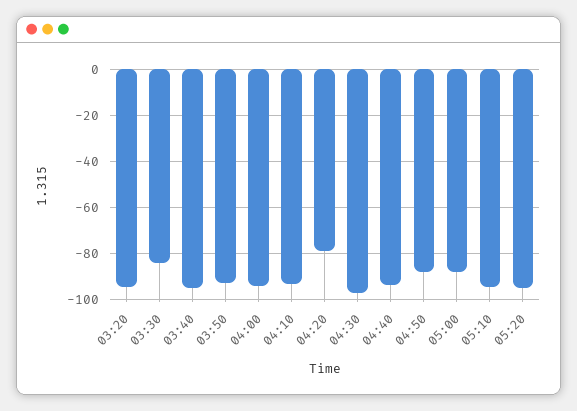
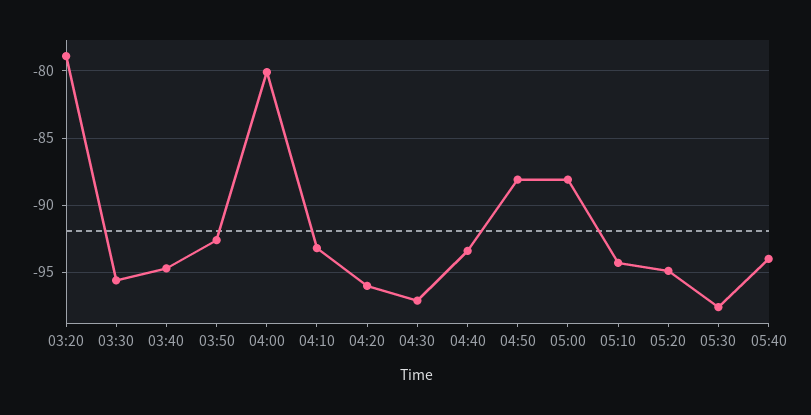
03:20: -95 -> -79
03:30: -85 -> -95.5
04:00: -95 -> -80
04:20: -80 -> -96
05:30: none -> -97.5
05:40: none -> -94

